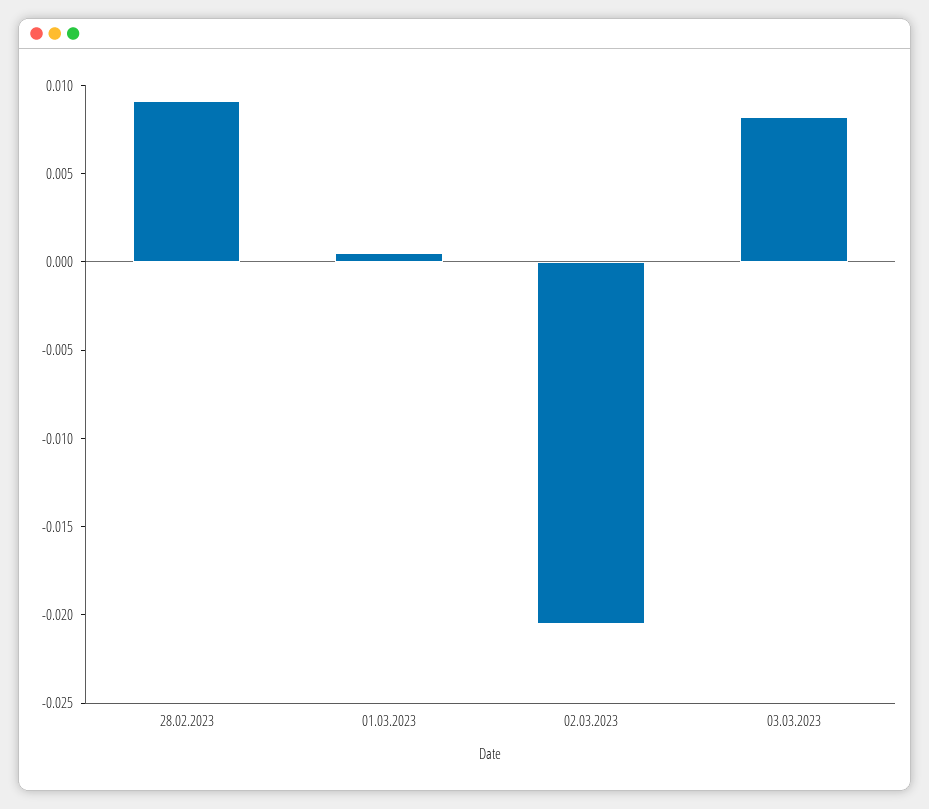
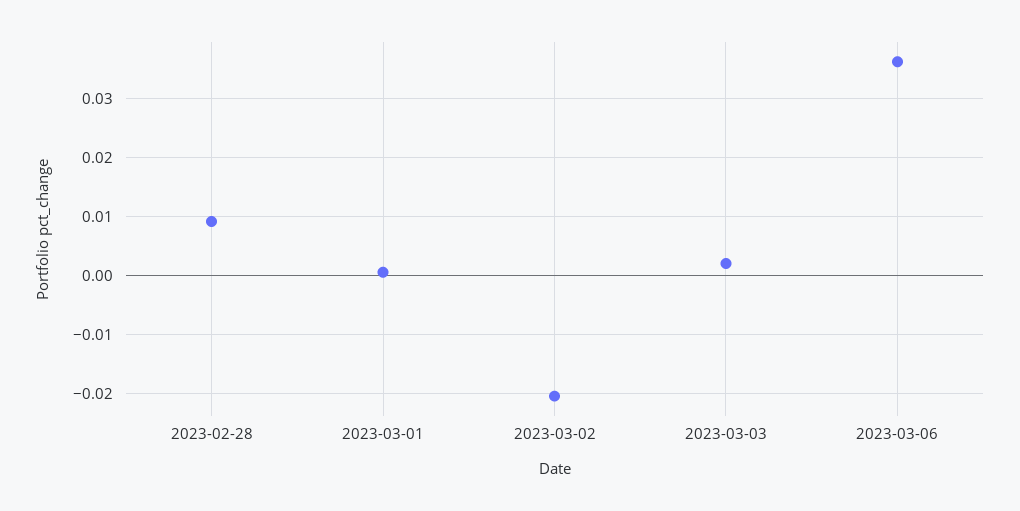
03.03.2023: 0.008 -> 0.002
2023-03-06: none -> 0.036

